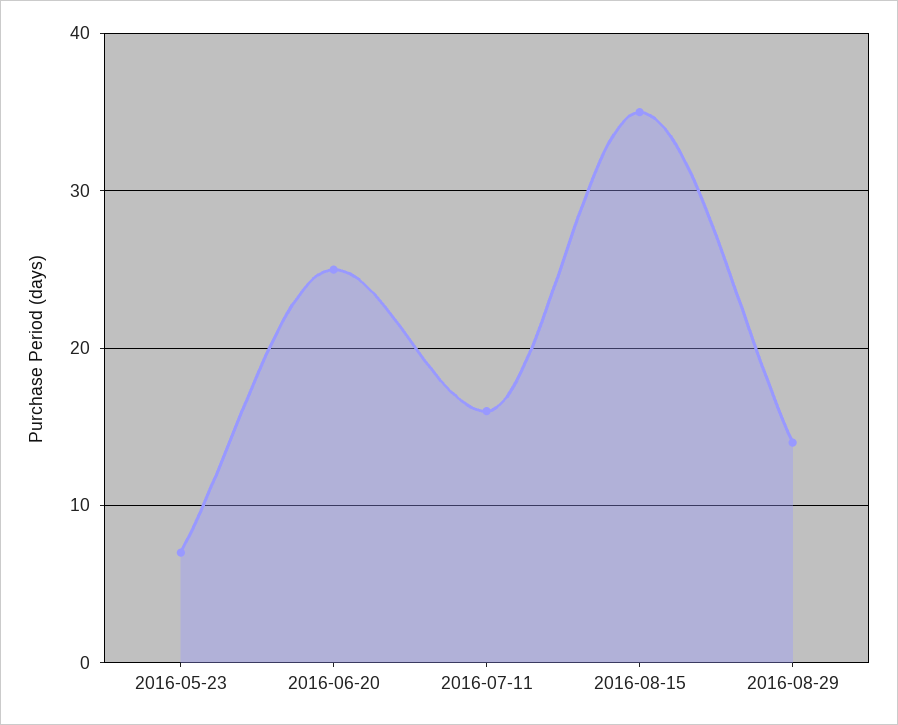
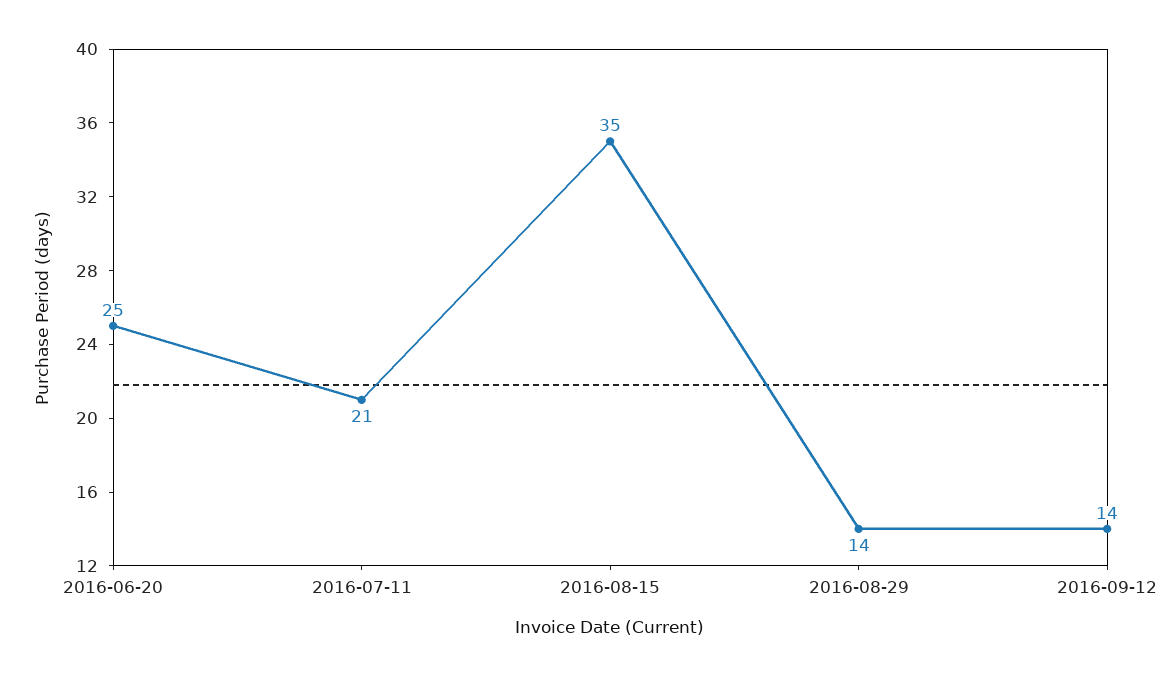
2016-05-23: 7 -> none
2016-07-11: 16 -> 21
2016-09-12: none -> 14

